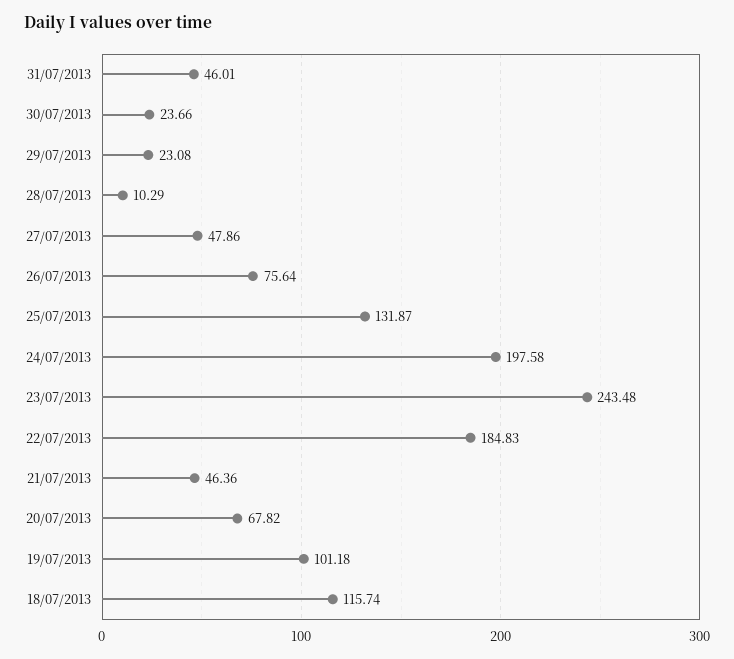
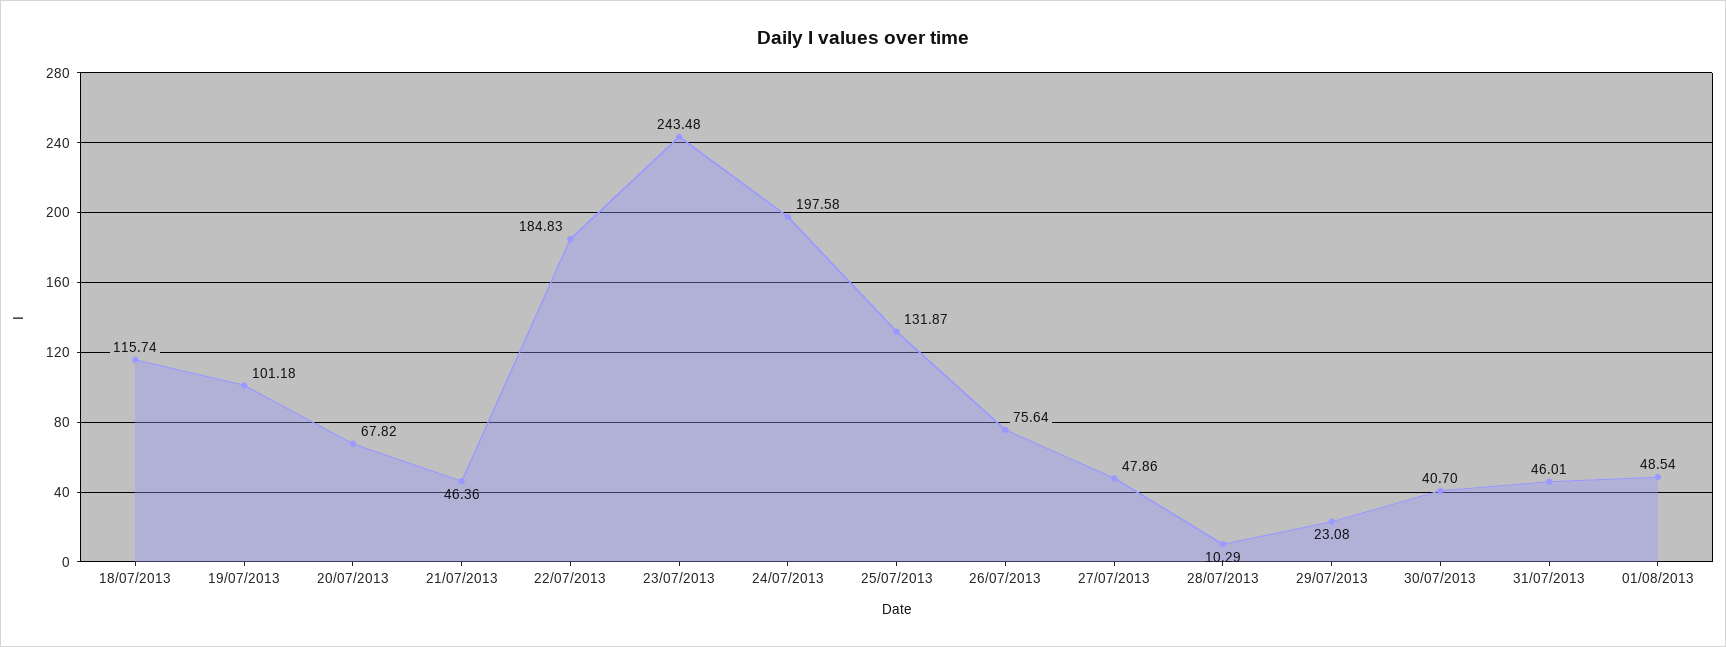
30/07/2013: 23.66 -> 40.7
01/08/2013: none -> 48.54

